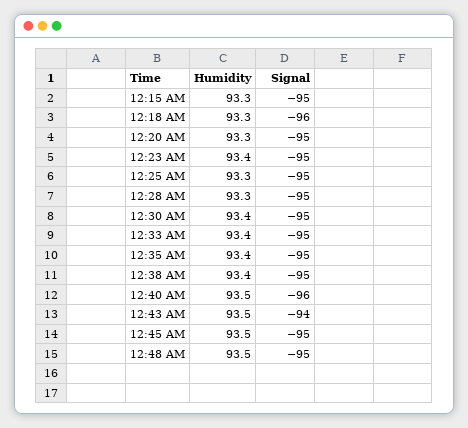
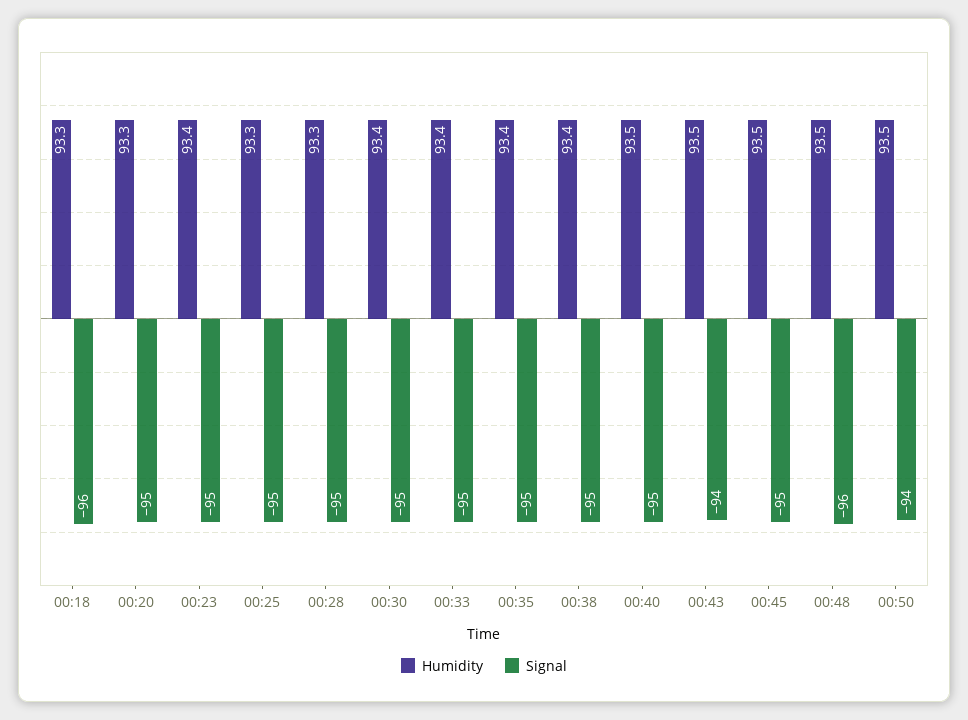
Humidity, 12:15 AM: 93.3 -> none
Signal, 12:15 AM: -95 -> none
Signal, 12:40 AM: -96 -> -95
Signal, 12:48 AM: -95 -> -96
Humidity, 00:50: none -> 93.5
Signal, 00:50: none -> -94

